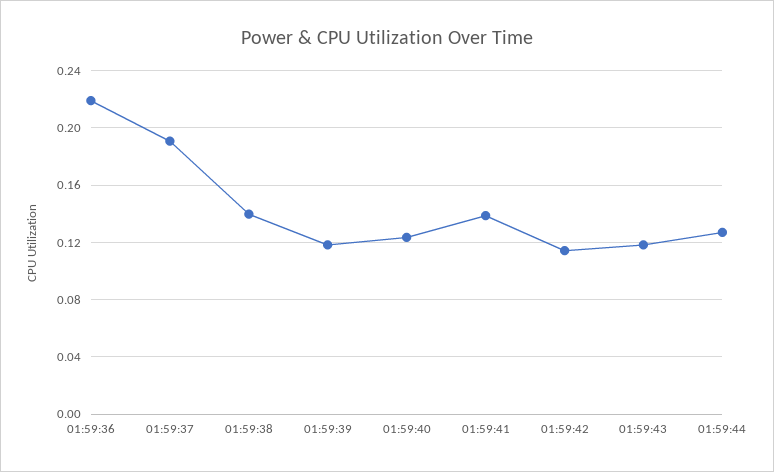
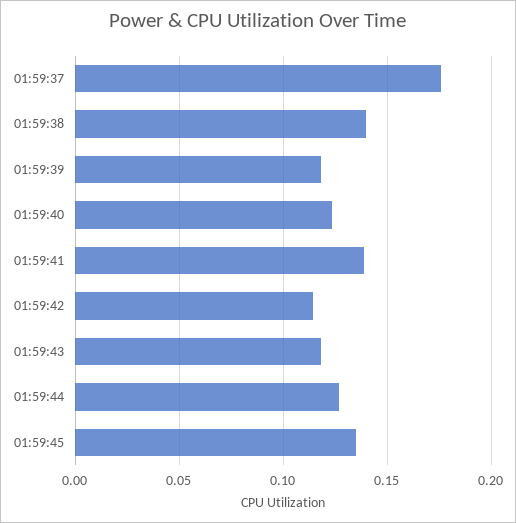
01:59:36: 0.22 -> none
01:59:37: 0.19 -> 0.175
01:59:45: none -> 0.135

